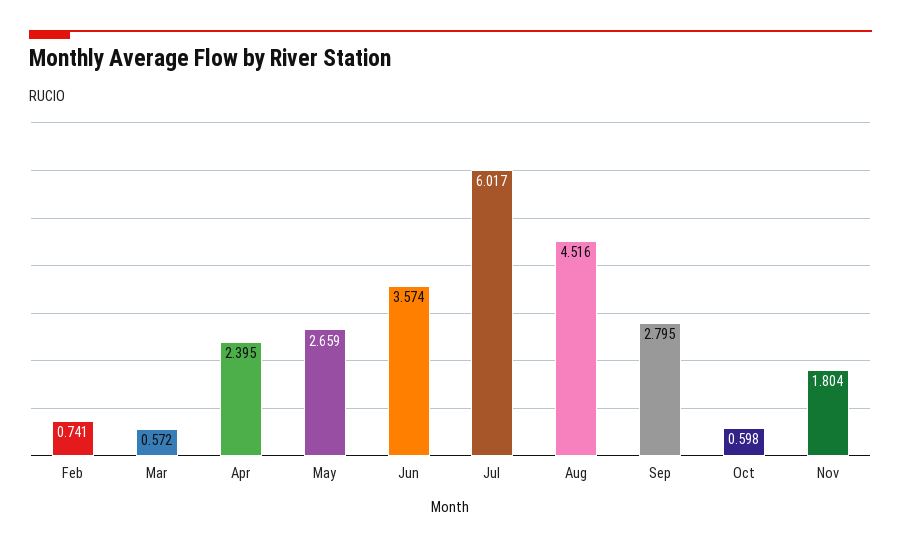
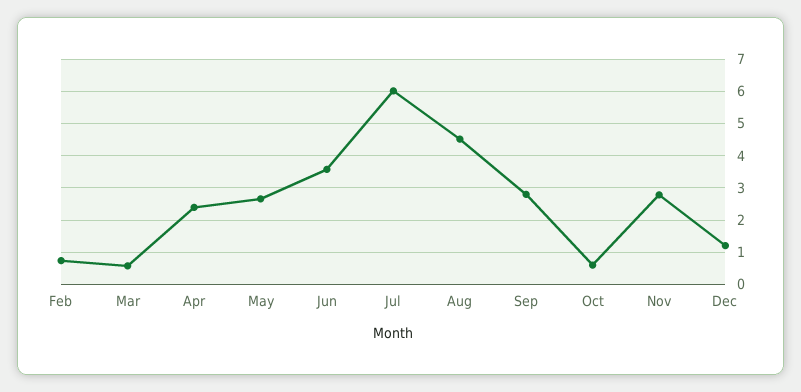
Nov: 1.804 -> 2.8
Dec: none -> 1.2

